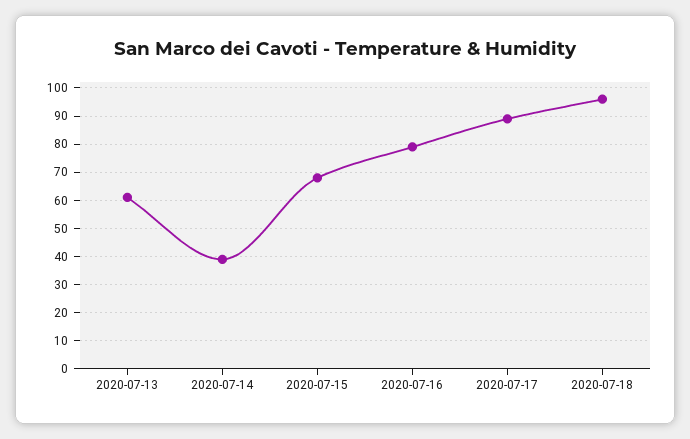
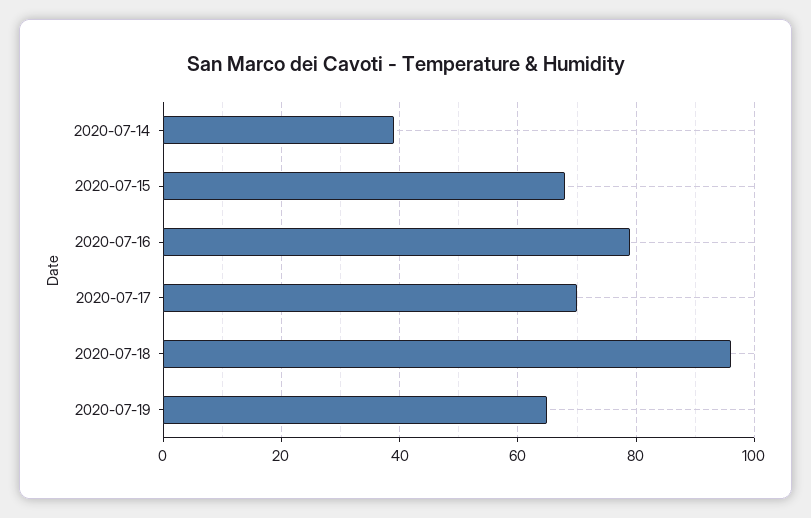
2020-07-13: 60 -> none
2020-07-17: 90 -> 70
2020-07-19: none -> 65

